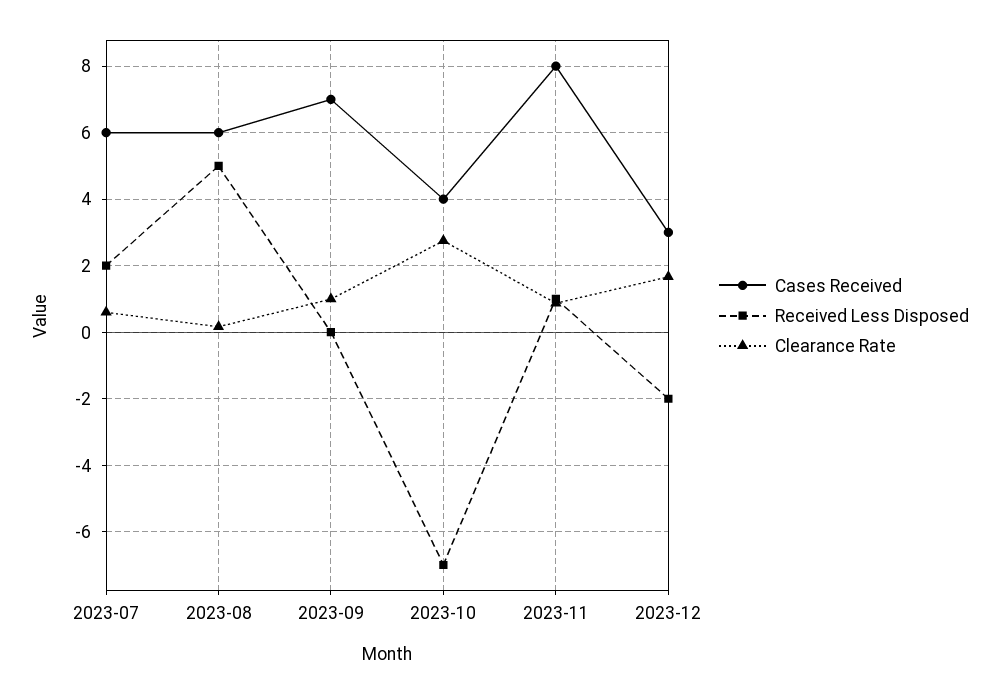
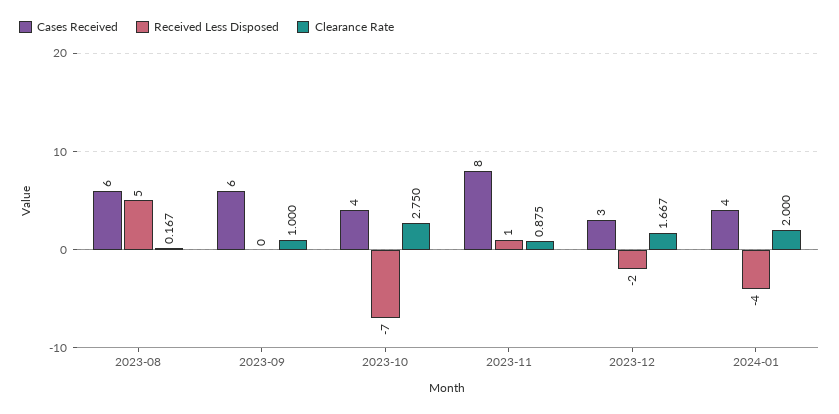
Cases Received, 2023-07: 6 -> none
Received Less Disposed, 2023-07: 2 -> none
Clearance Rate, 2023-07: 0.6 -> none
Cases Received, 2023-09: 7 -> 6
Cases Received, 2024-01: none -> 4
Received Less Disposed, 2024-01: none -> -4
Clearance Rate, 2024-01: none -> 2

